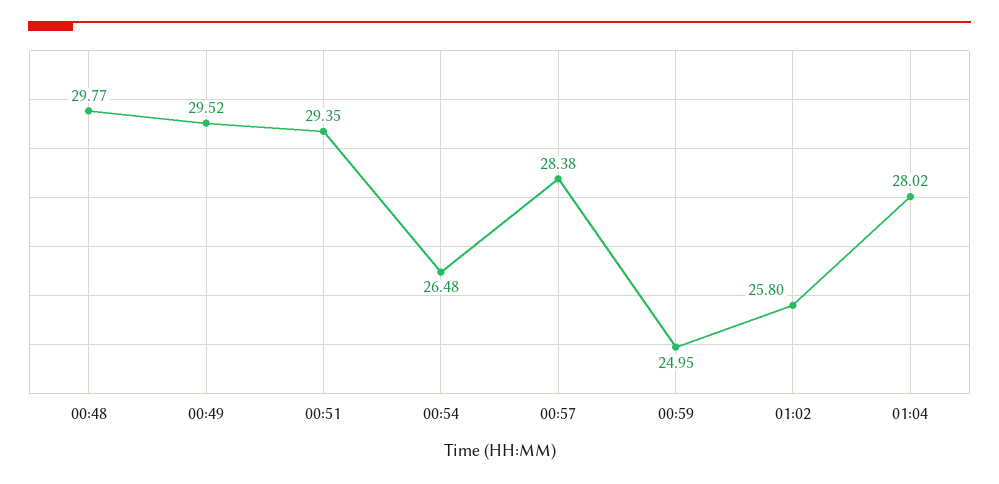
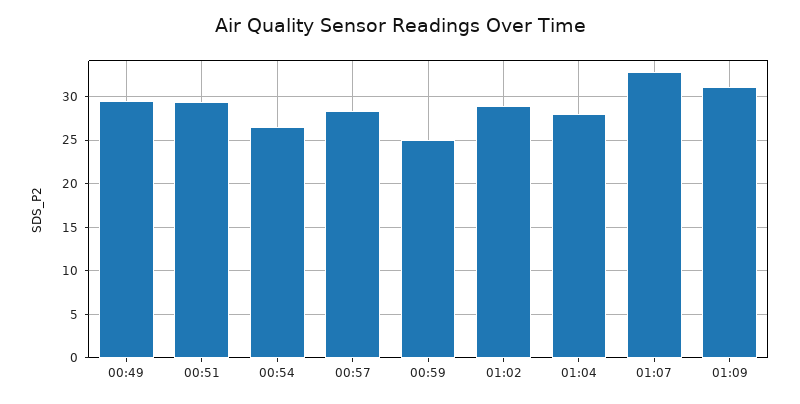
00:48: 29.77 -> none
01:02: 25.8 -> 29
01:07: none -> 33
01:09: none -> 31

